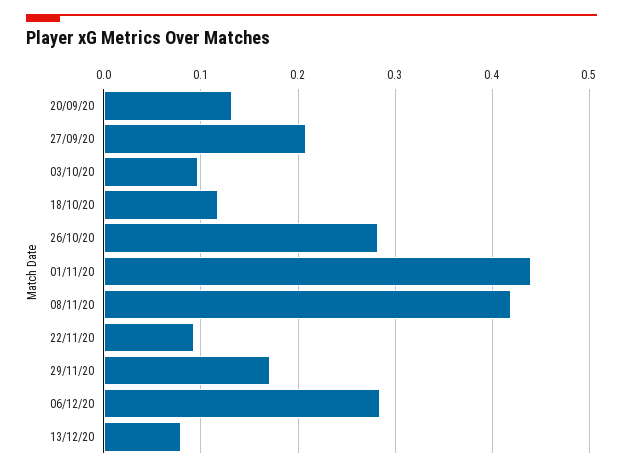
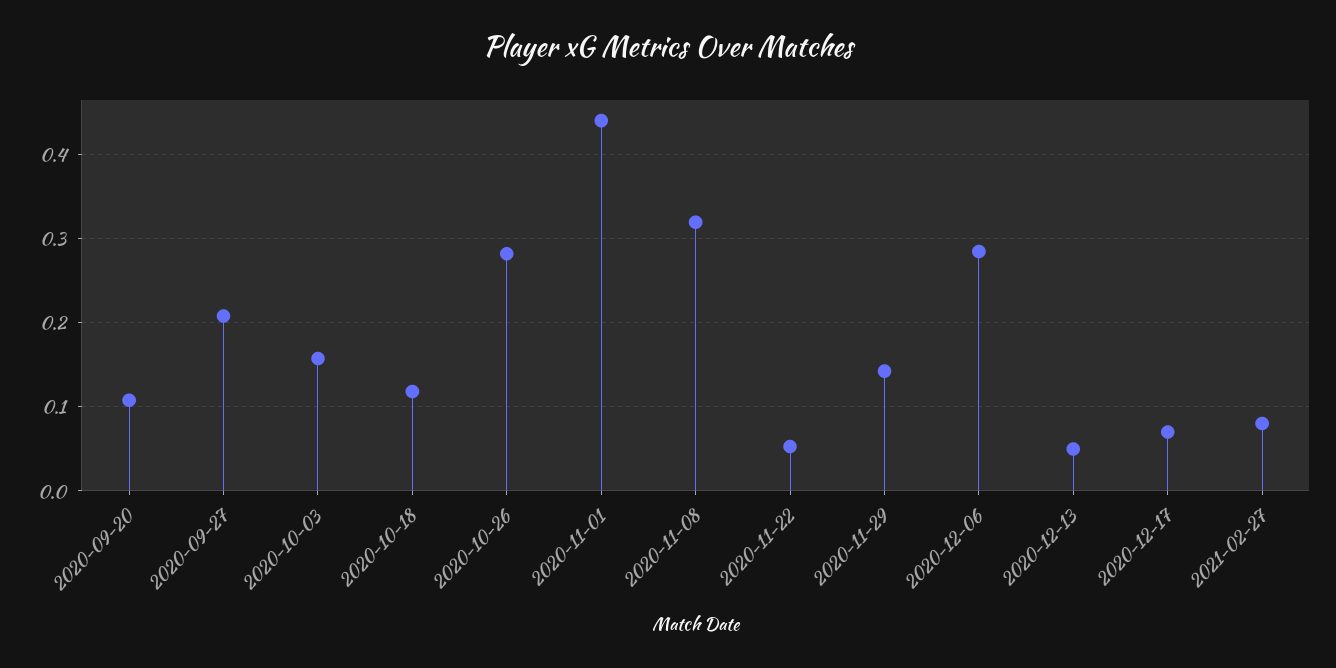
20/09/20: 0.13 -> 0.11
03/10/20: 0.1 -> 0.16
08/11/20: 0.42 -> 0.32
22/11/20: 0.09 -> 0.05
29/11/20: 0.17 -> 0.14
13/12/20: 0.08 -> 0.05
2020-12-17: none -> 0.07
2021-02-27: none -> 0.08

